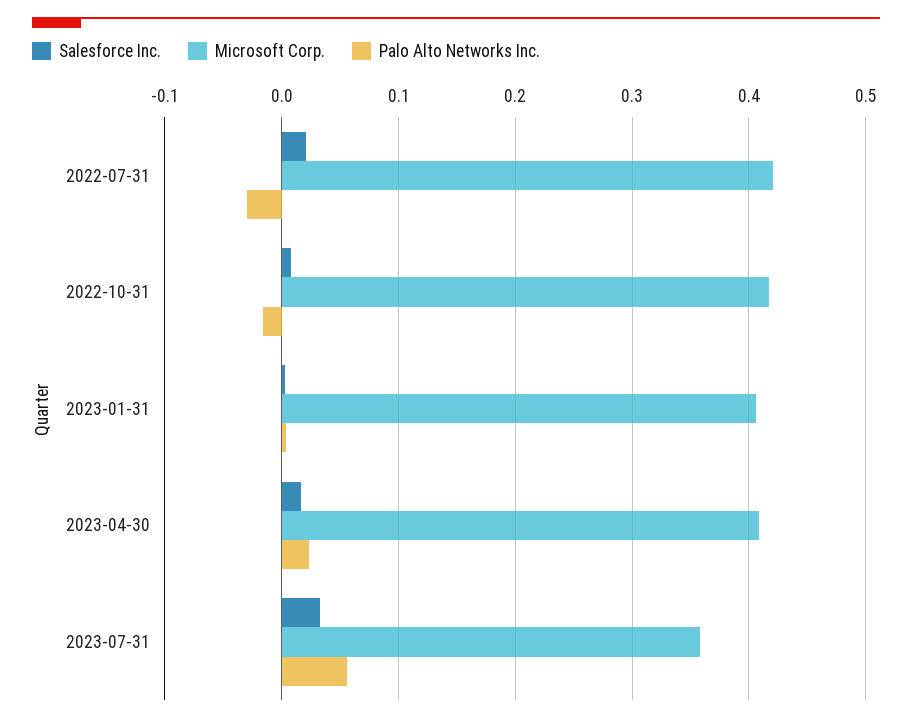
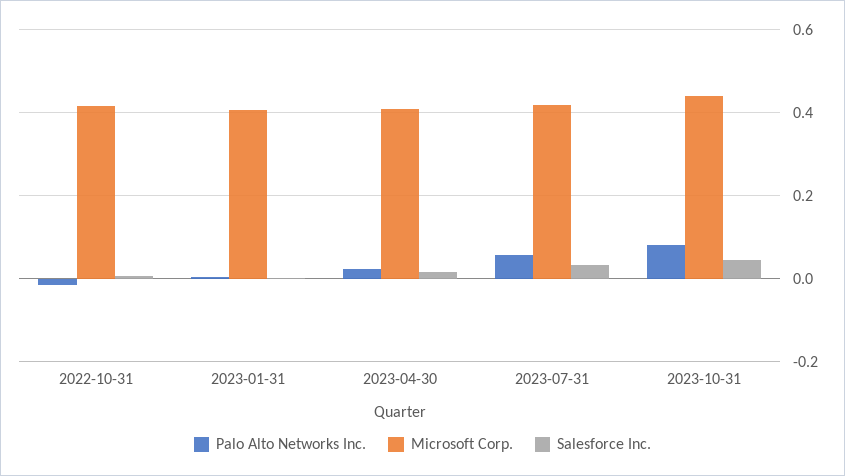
Salesforce Inc., 2022-07-31: 0.02 -> none
Microsoft Corp., 2022-07-31: 0.42 -> none
Palo Alto Networks Inc., 2022-07-31: -0.03 -> none
Microsoft Corp., 2023-07-31: 0.36 -> 0.42
Palo Alto Networks Inc., 2023-10-31: none -> 0.08
Microsoft Corp., 2023-10-31: none -> 0.44
Salesforce Inc., 2023-10-31: none -> 0.04

